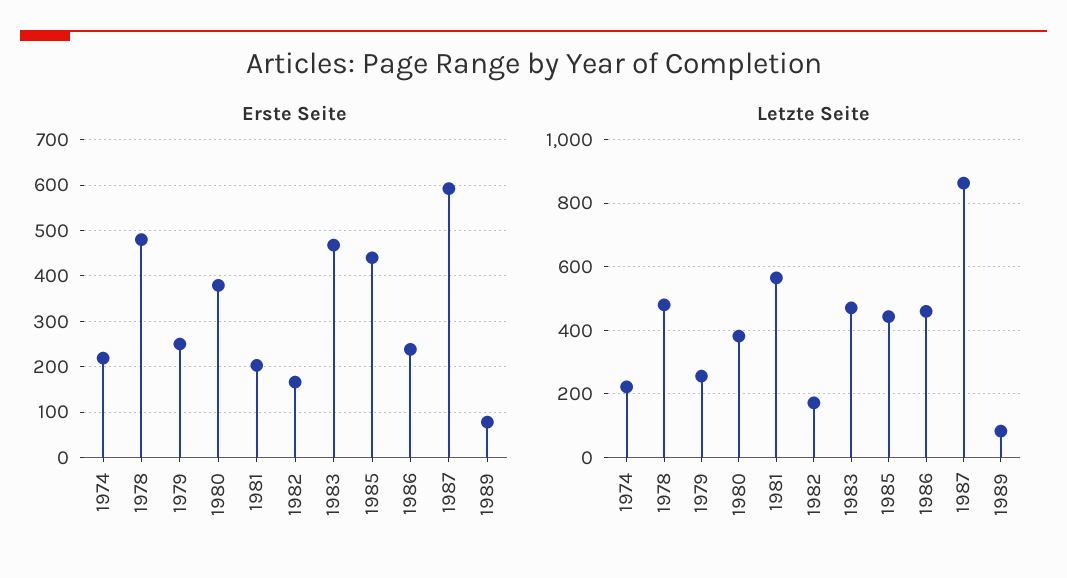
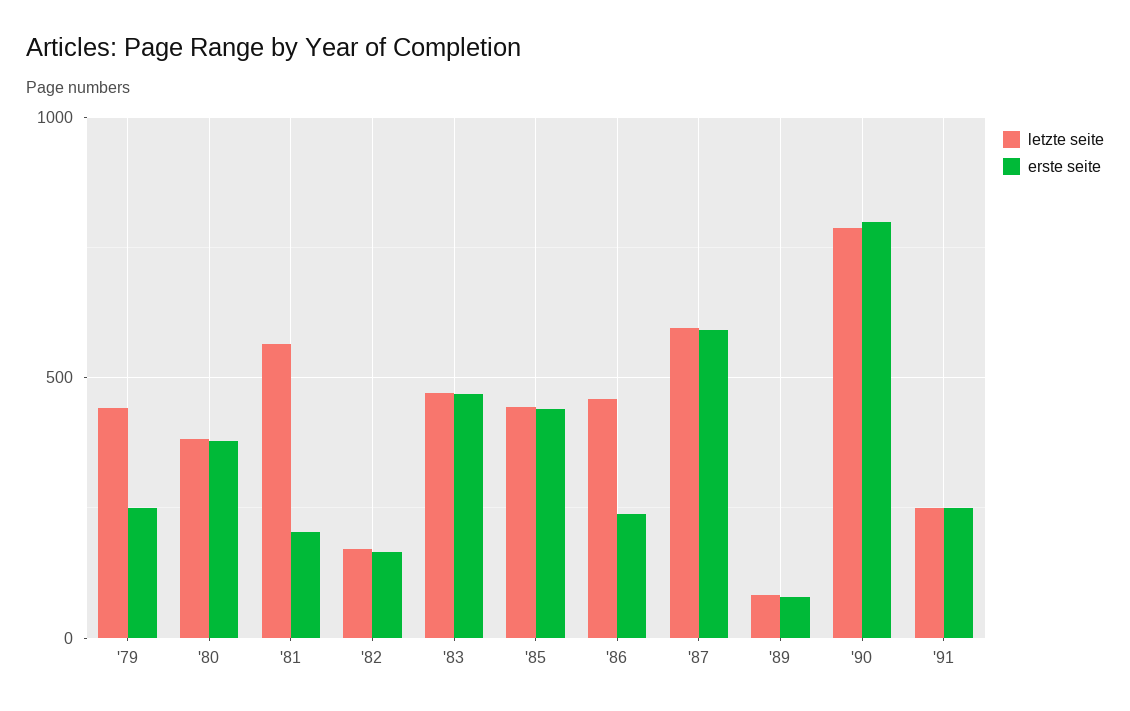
Erste Seite, 1974: 220 -> none
Erste Seite, 1978: 480 -> none
Letzte Seite, 1974: 220 -> none
Letzte Seite, 1978: 480 -> none
Letzte Seite, 1979: 260 -> 450
Letzte Seite, 1987: 860 -> 600
Letzte Seite, '90: none -> 800
Erste Seite, '90: none -> 800
Letzte Seite, '91: none -> 250
Erste Seite, '91: none -> 250

